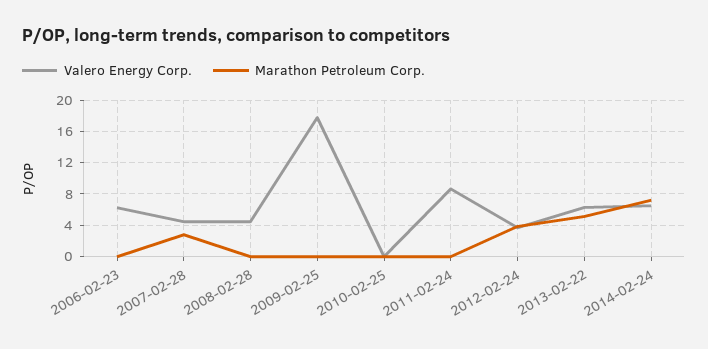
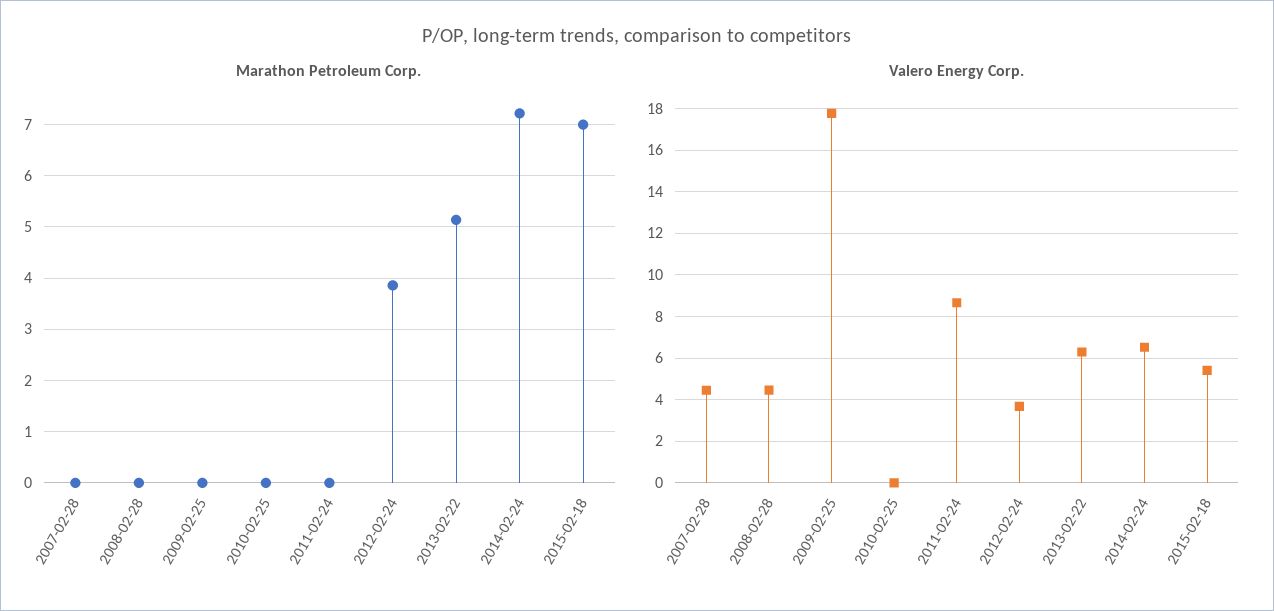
Valero Energy Corp., 2006-02-23: 6 -> none
Marathon Petroleum Corp., 2006-02-23: 0 -> none
Marathon Petroleum Corp., 2007-02-28: 3 -> 0
Marathon Petroleum Corp., 2015-02-18: none -> 7
Valero Energy Corp., 2015-02-18: none -> 5.5

